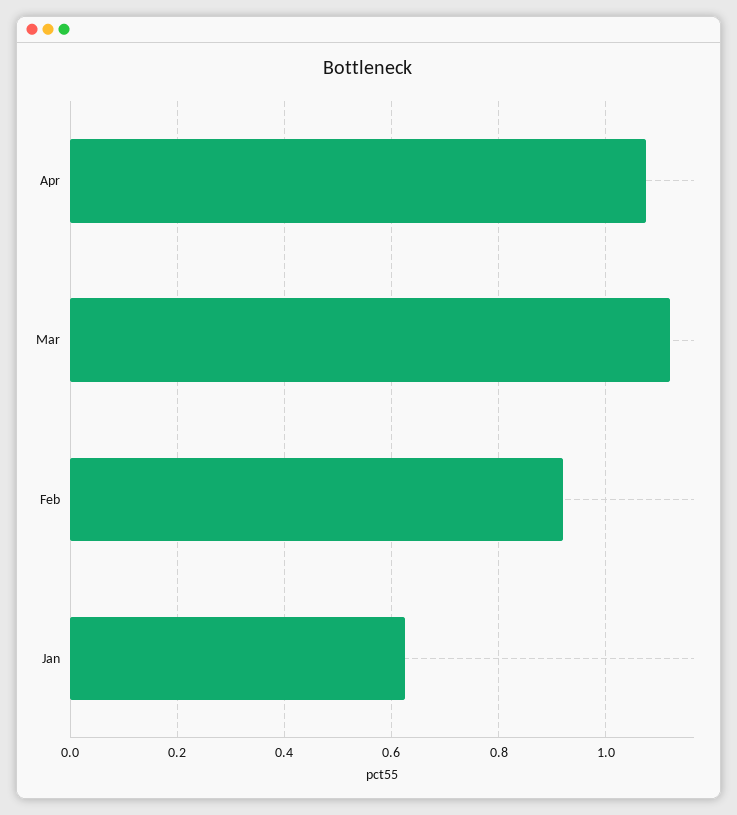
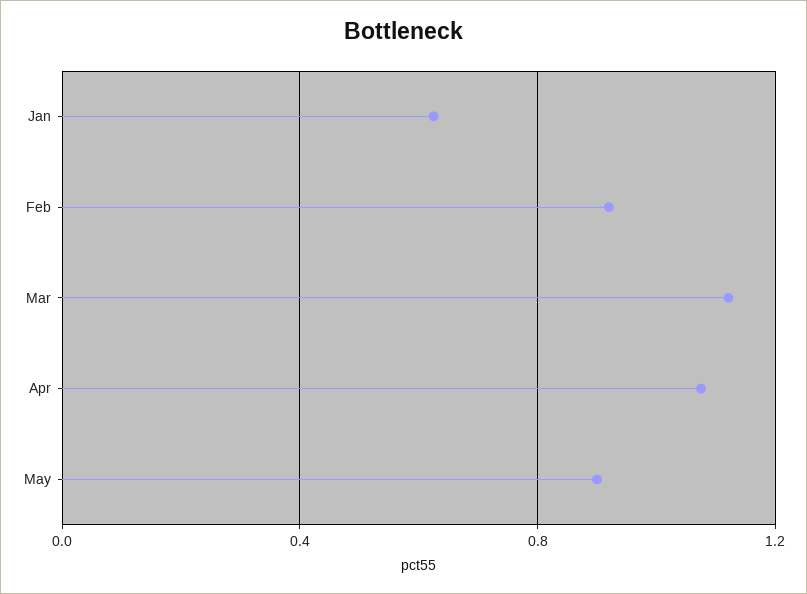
May: none -> 0.9

